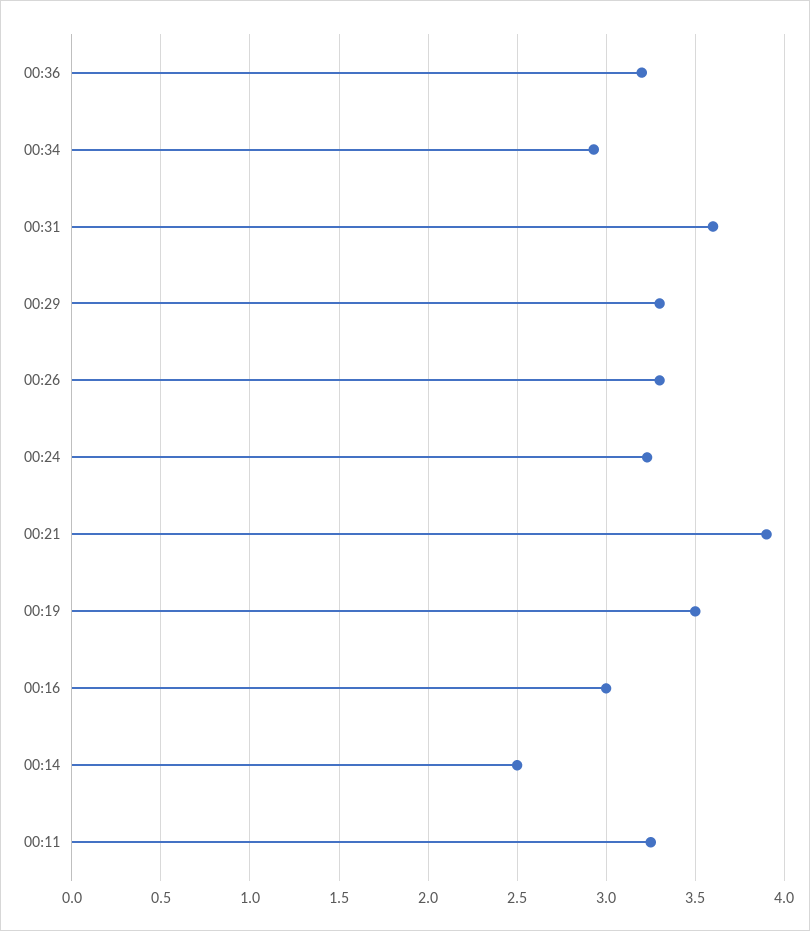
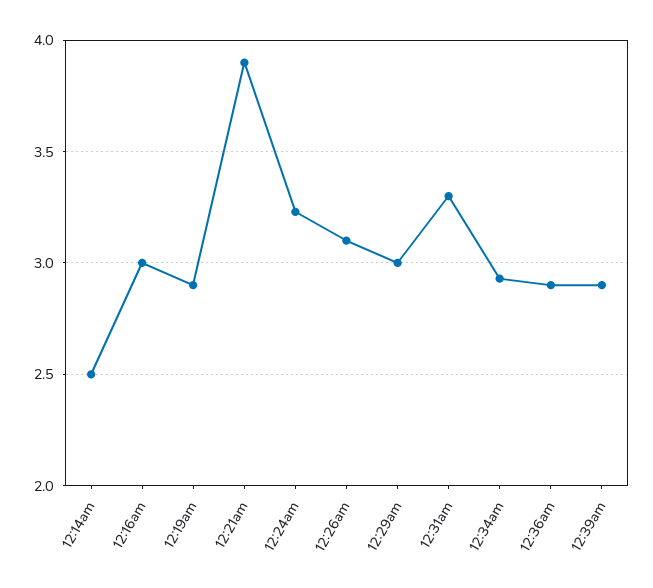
00:36: 3.2 -> 2.9
00:31: 3.6 -> 3.3
00:29: 3.3 -> 3
00:26: 3.3 -> 3.1
00:19: 3.5 -> 2.9
00:11: 3.25 -> none
12:39am: none -> 2.9

